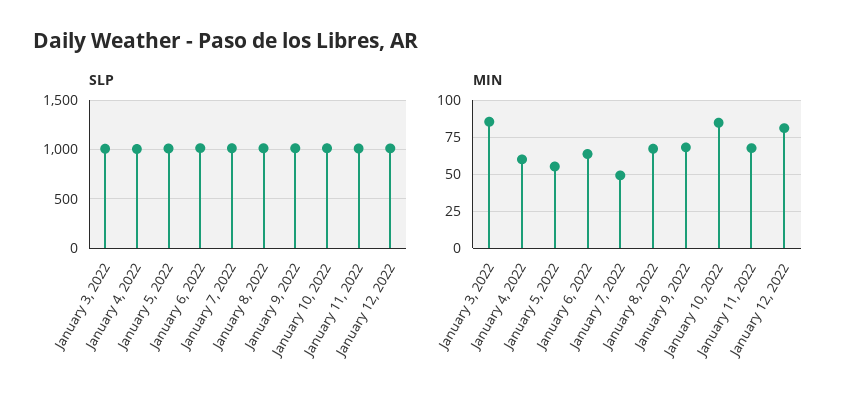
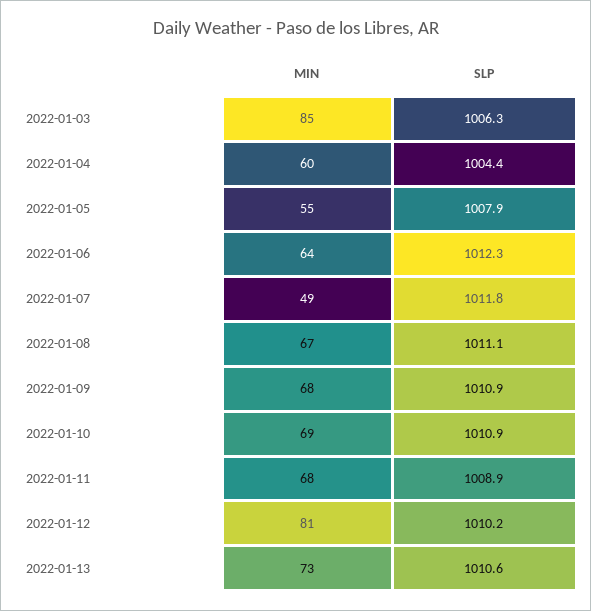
MIN, January 10, 2022: 85 -> 69
MIN, 2022-01-13: none -> 73
SLP, 2022-01-13: none -> 1010.6

